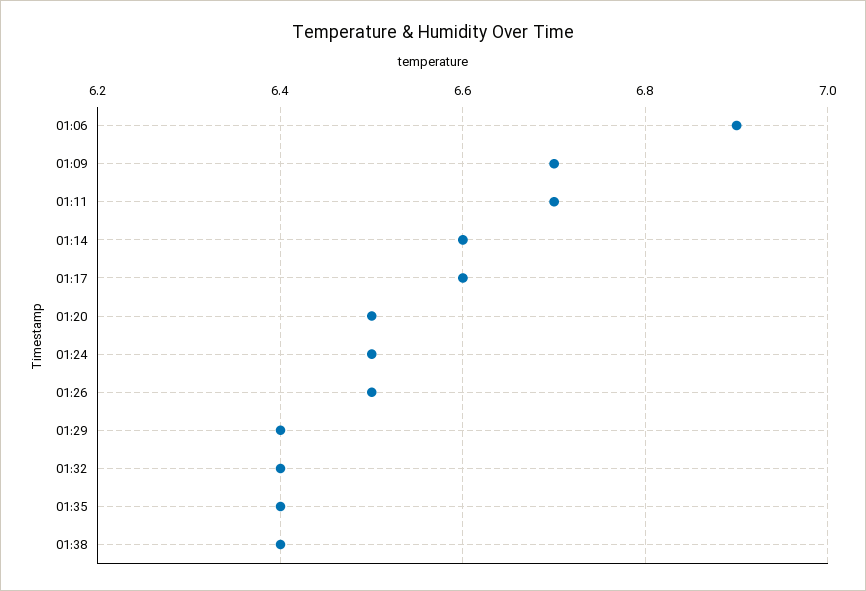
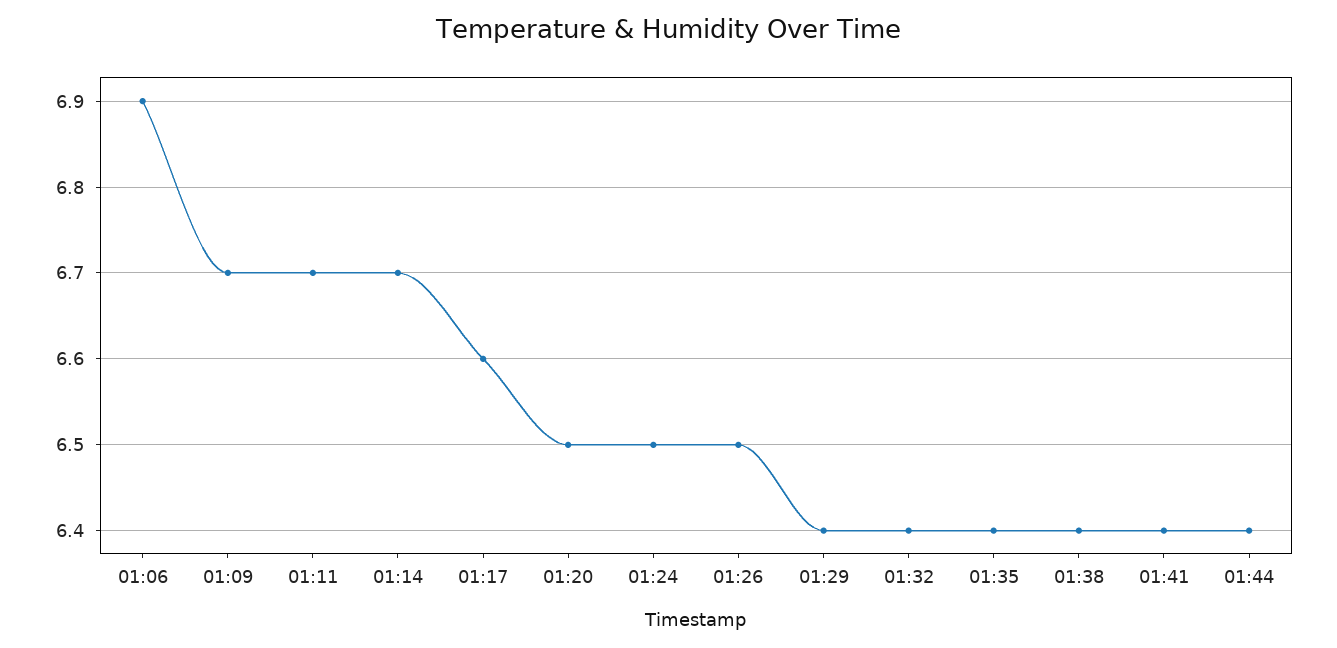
01:14: 6.6 -> 6.7
01:41: none -> 6.4
01:44: none -> 6.4

